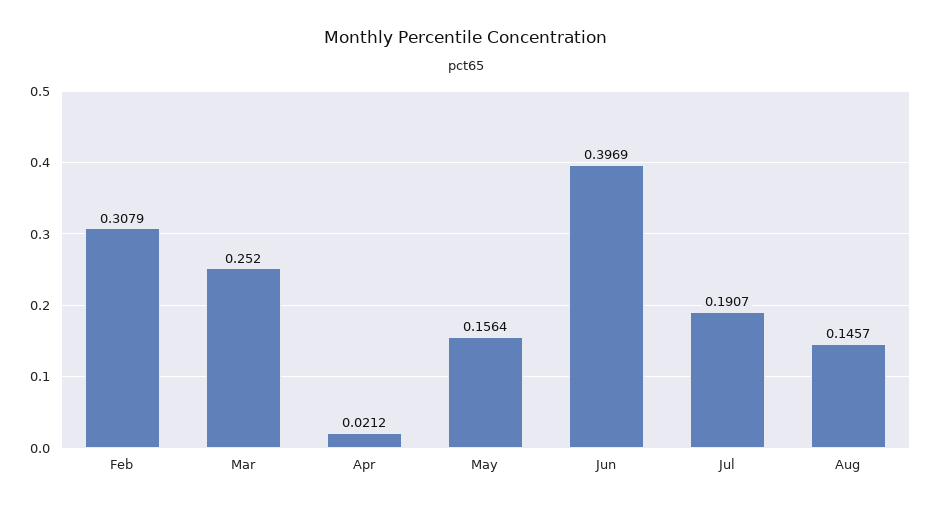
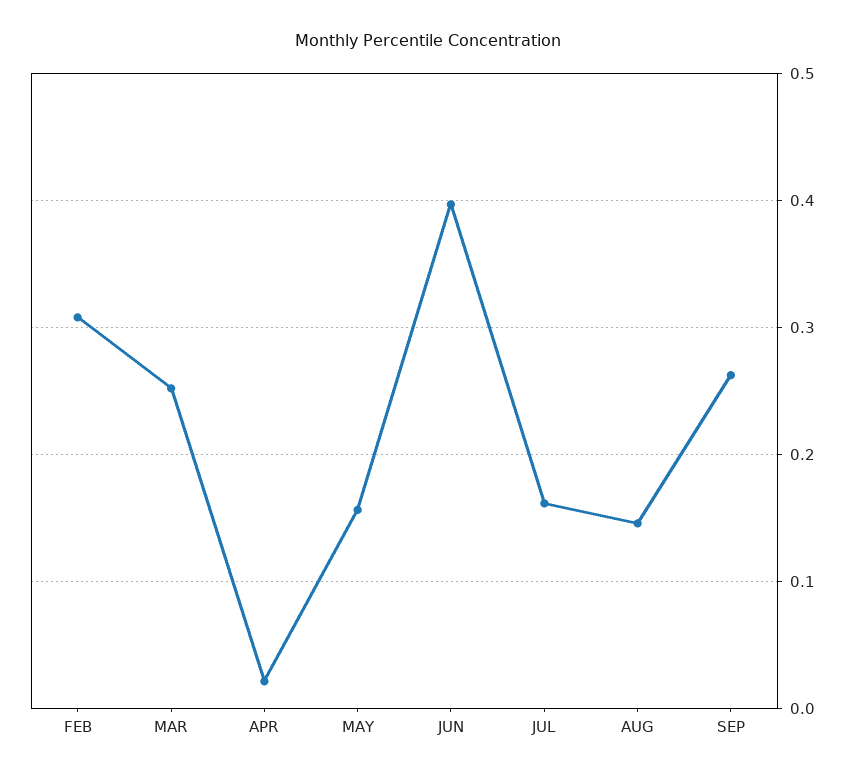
Jul: 0.1907 -> 0.16
SEP: none -> 0.26

